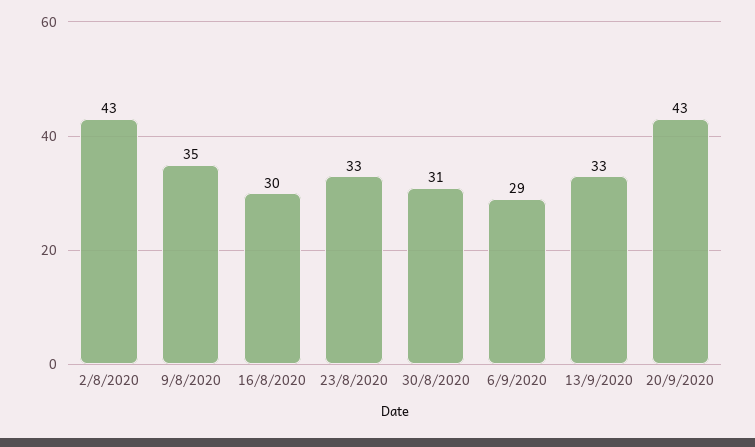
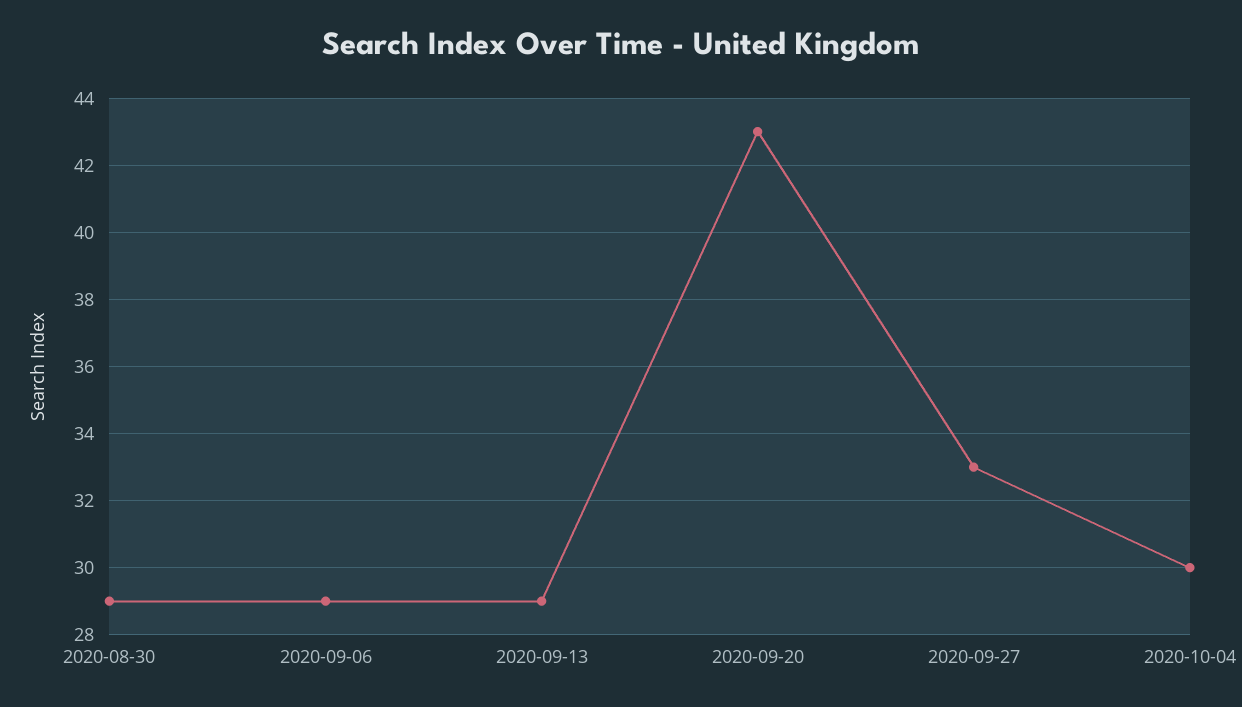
2/8/2020: 43 -> none
9/8/2020: 35 -> none
16/8/2020: 30 -> none
23/8/2020: 33 -> none
30/8/2020: 31 -> 29
13/9/2020: 33 -> 29
2020-09-27: none -> 33
2020-10-04: none -> 30

